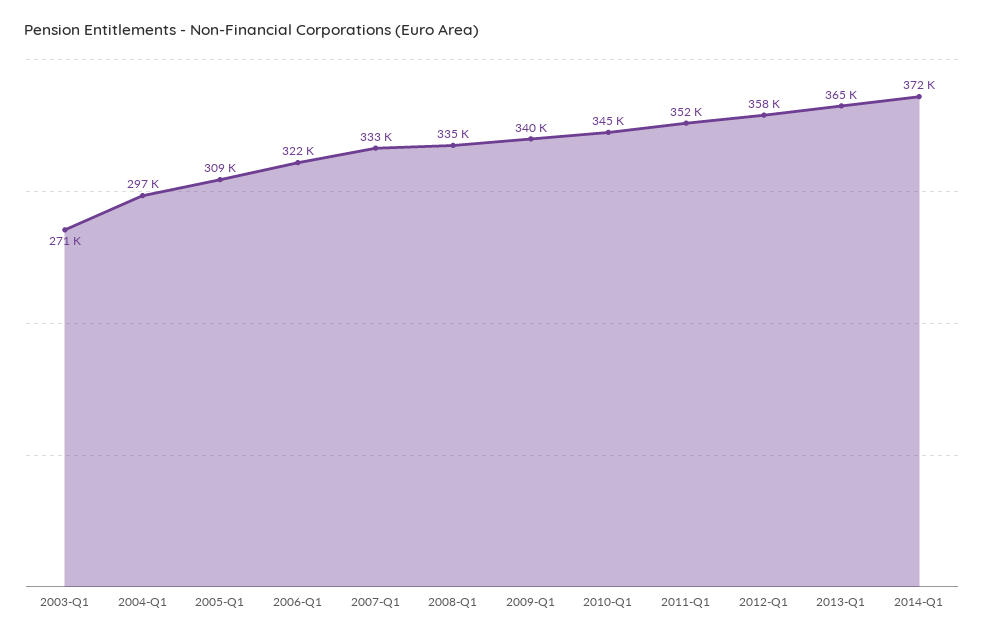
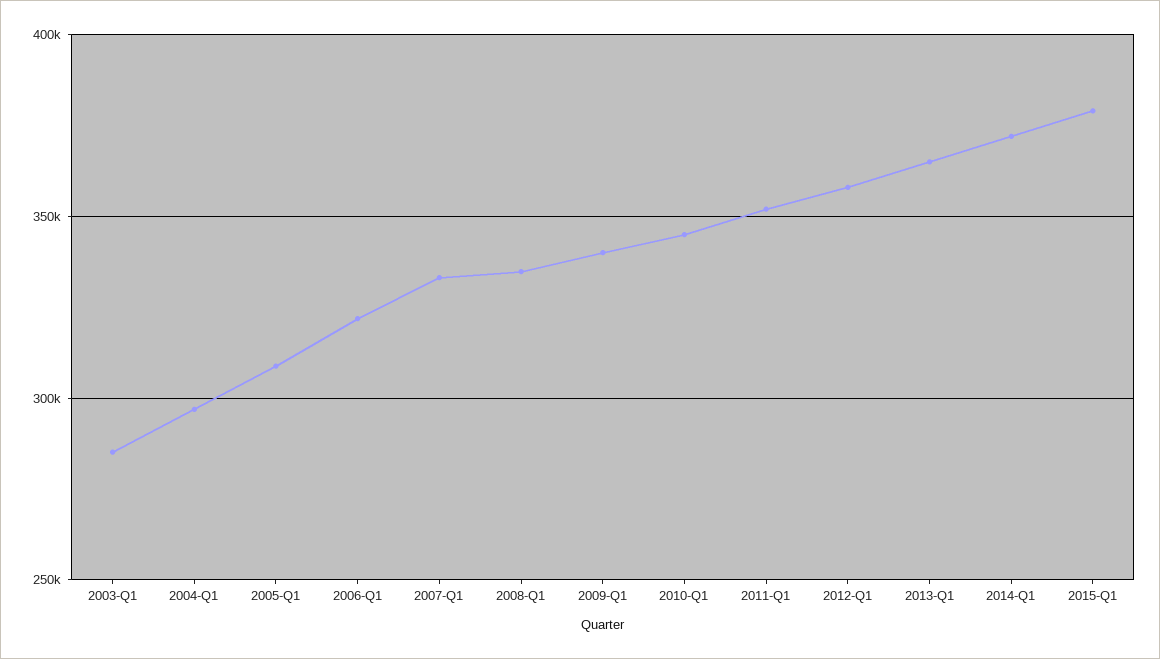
2003-Q1: 271000 -> 285000
2015-Q1: none -> 380000

